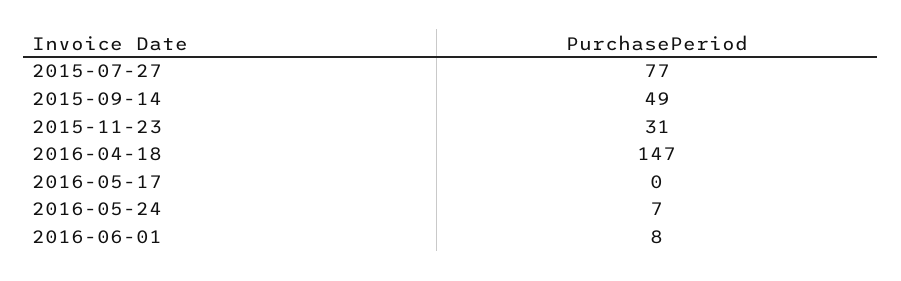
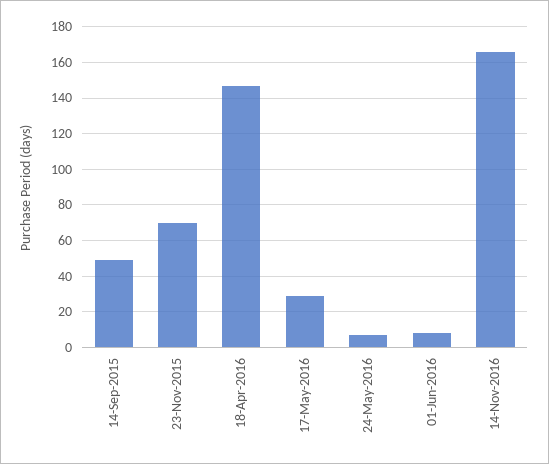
2015-07-27: 77 -> none
2015-11-23: 31 -> 70
2016-05-17: 0 -> 30
14-Nov-2016: none -> 165

